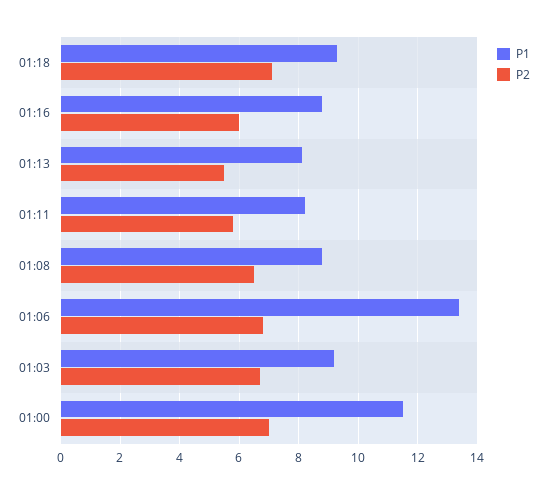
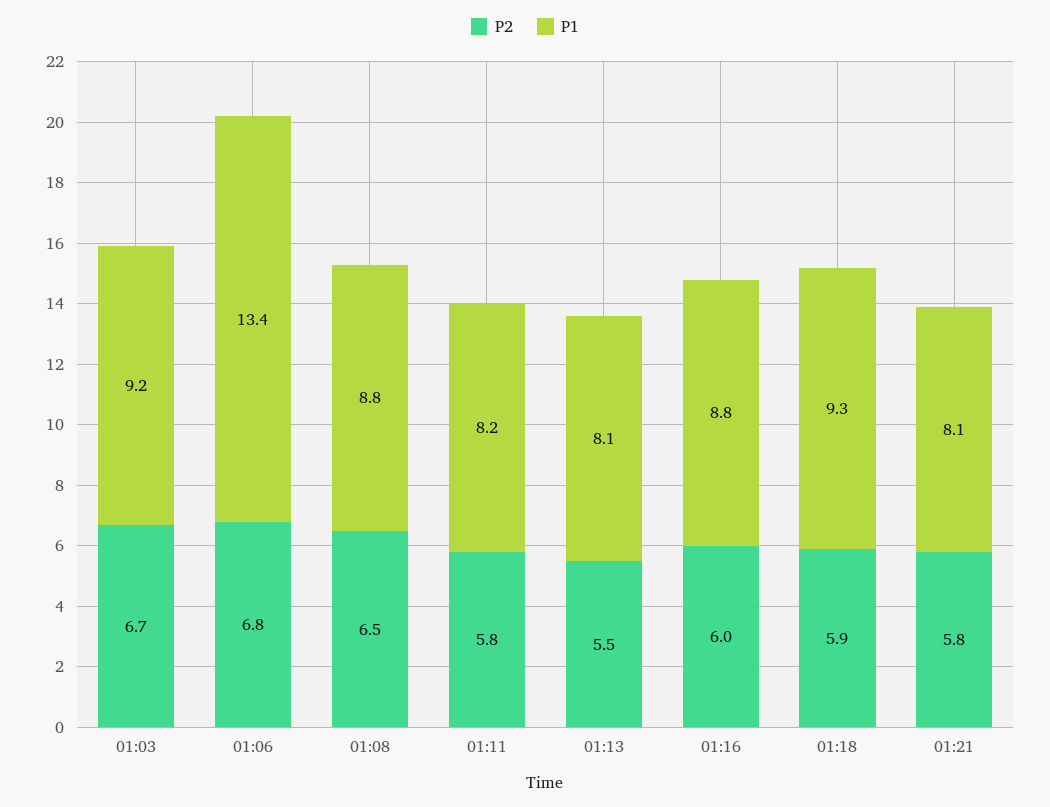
P2, 01:18: 7 -> 5.9
P1, 01:00: 11.5 -> none
P2, 01:00: 7 -> none
P2, 01:21: none -> 5.8
P1, 01:21: none -> 8.1

